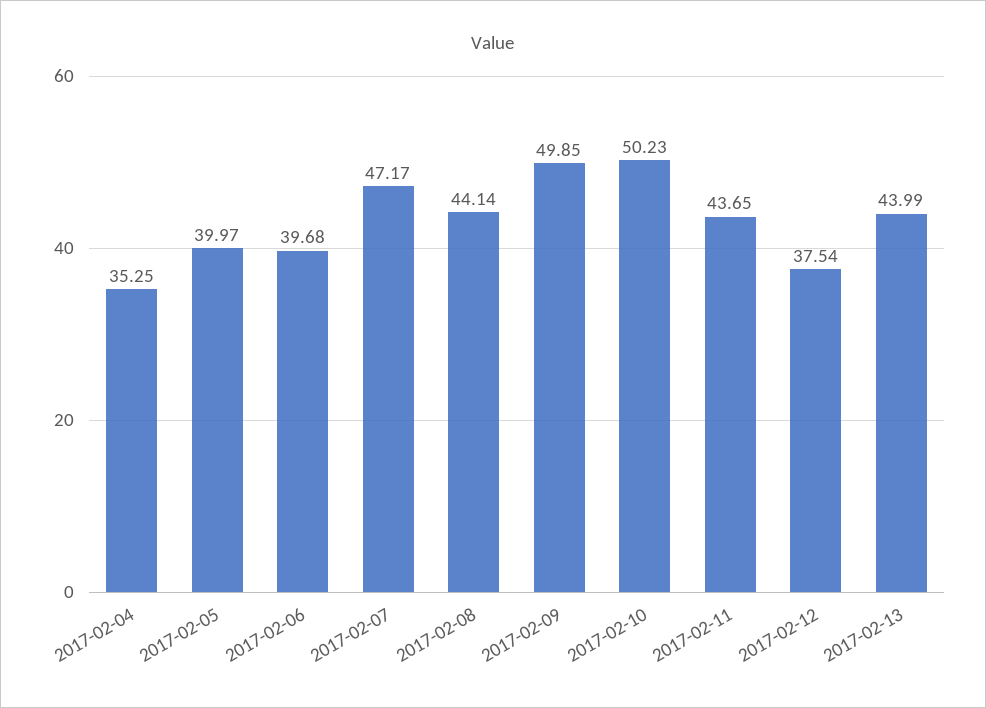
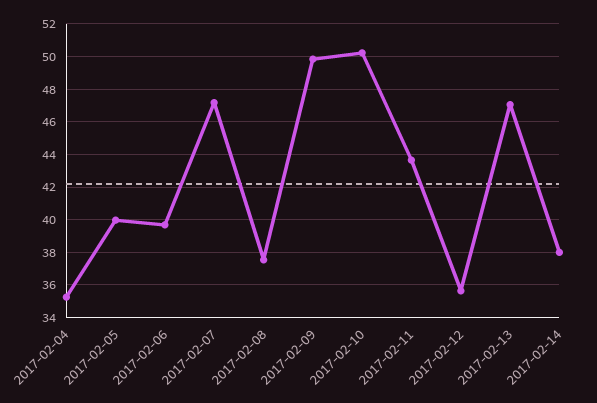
2017-02-08: 44.14 -> 37.5
2017-02-12: 37.54 -> 35.5
2017-02-13: 43.99 -> 47
2017-02-14: none -> 38

